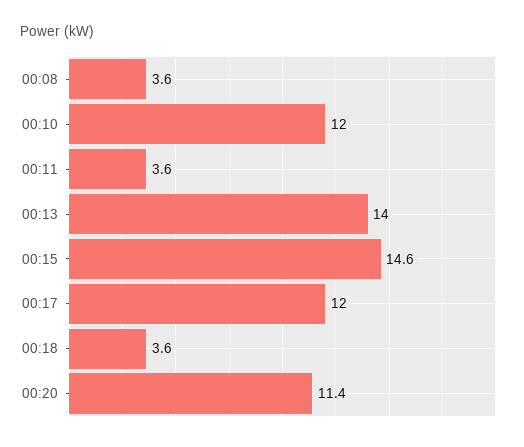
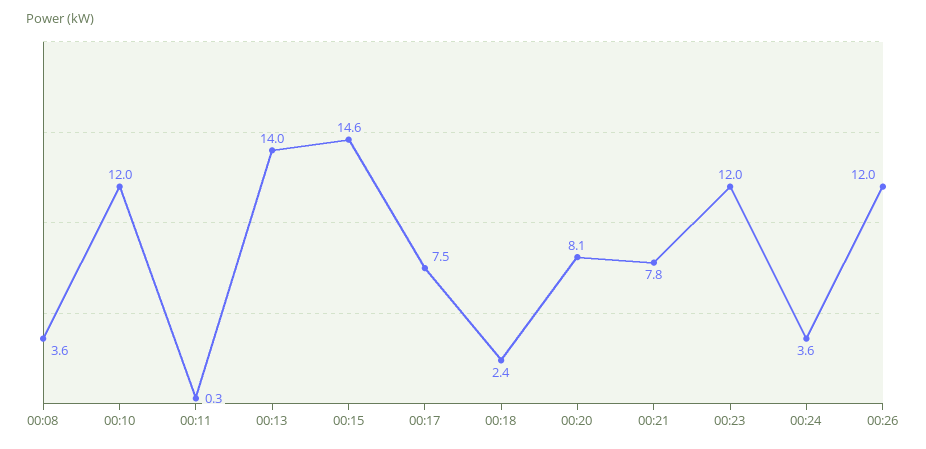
00:11: 3.6 -> 0.3
00:17: 12 -> 7.5
00:18: 3.6 -> 2.4
00:20: 11.4 -> 8.1
00:21: none -> 7.8
00:23: none -> 12
00:24: none -> 3.6
00:26: none -> 12

